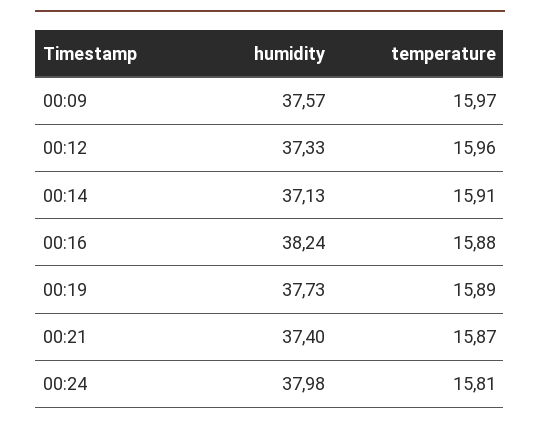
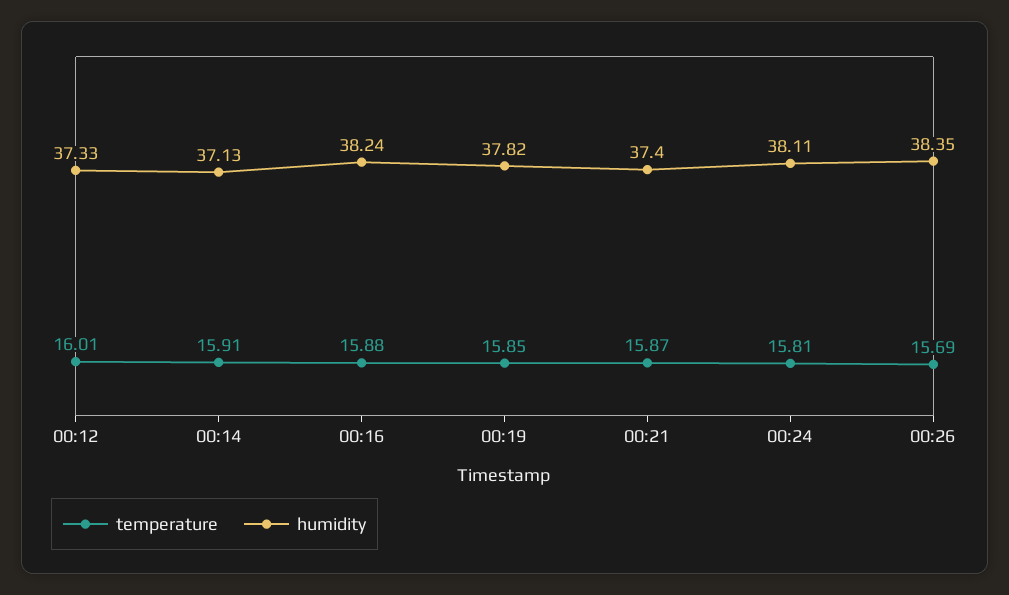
humidity, 00:09: 37.57 -> none
temperature, 00:09: 15.97 -> none
temperature, 00:12: 15.96 -> 16.01
humidity, 00:19: 37.73 -> 37.82
temperature, 00:19: 15.89 -> 15.85
humidity, 00:24: 37.98 -> 38.11
temperature, 00:26: none -> 15.69
humidity, 00:26: none -> 38.35

